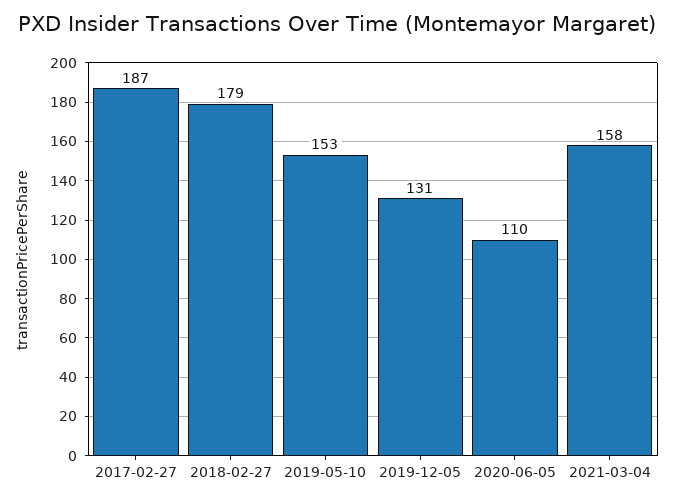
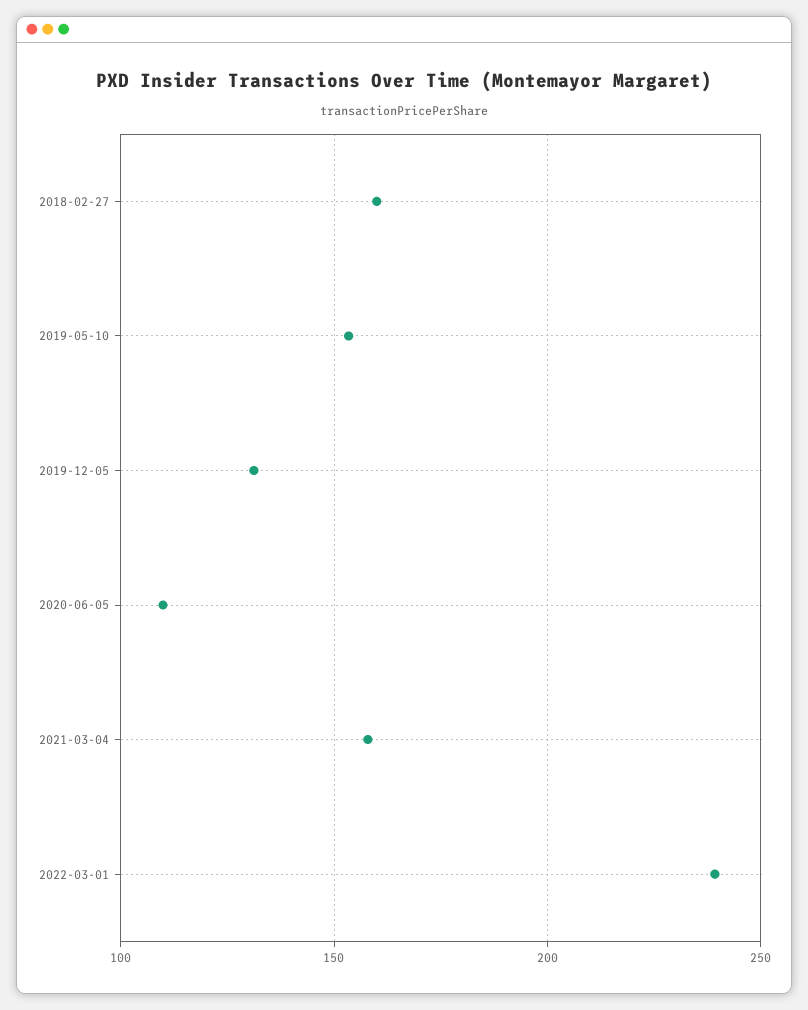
2017-02-27: 187 -> none
2018-02-27: 179 -> 160
2022-03-01: none -> 240

